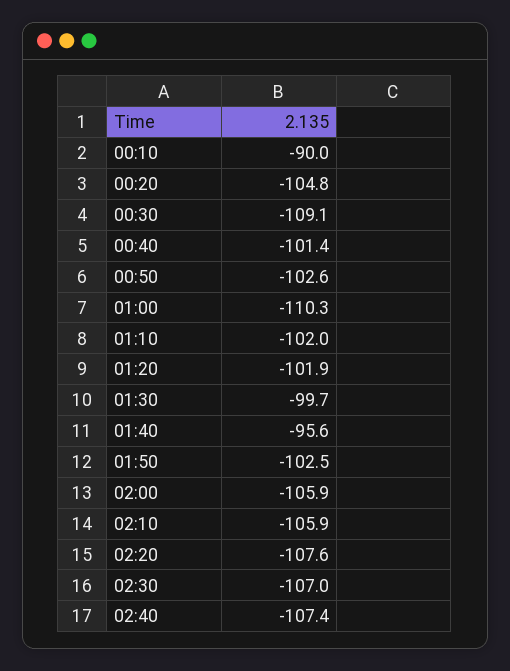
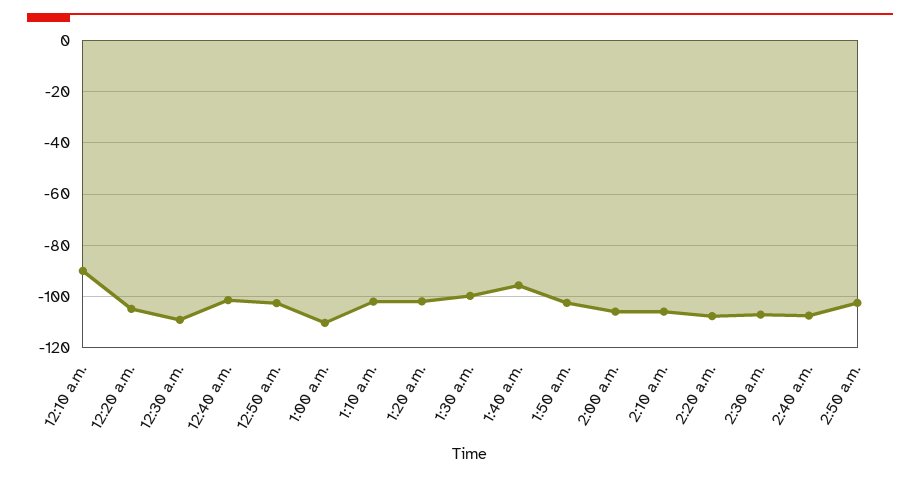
2:50 a.m.: none -> -102.5

